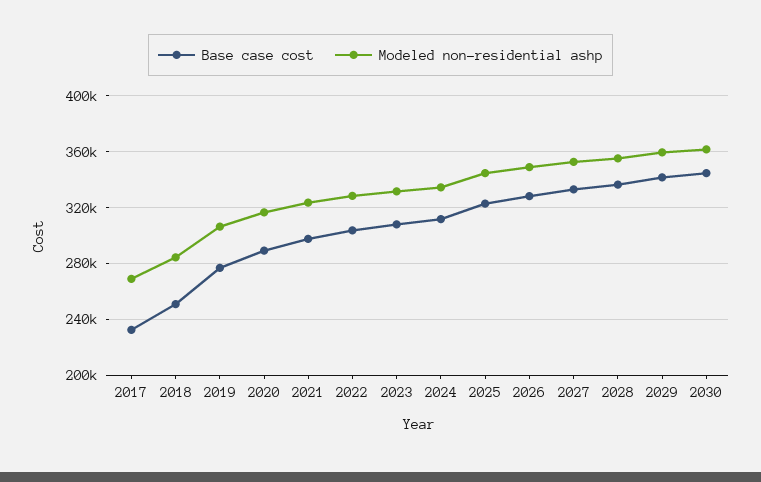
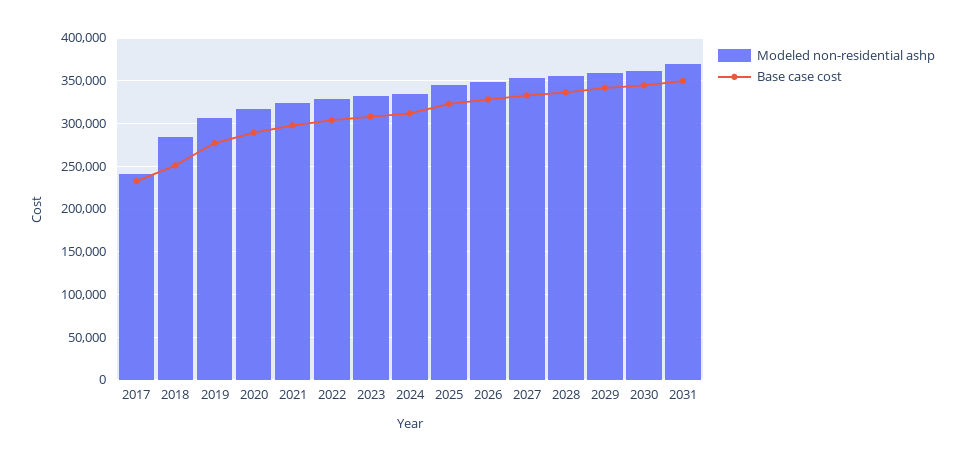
Modeled non-residential ashp, 2017: 270000 -> 240000
Modeled non-residential ashp, 2031: none -> 370000
Base case cost, 2031: none -> 350000

